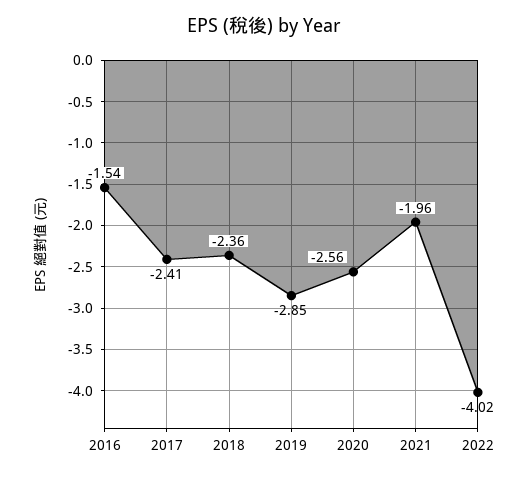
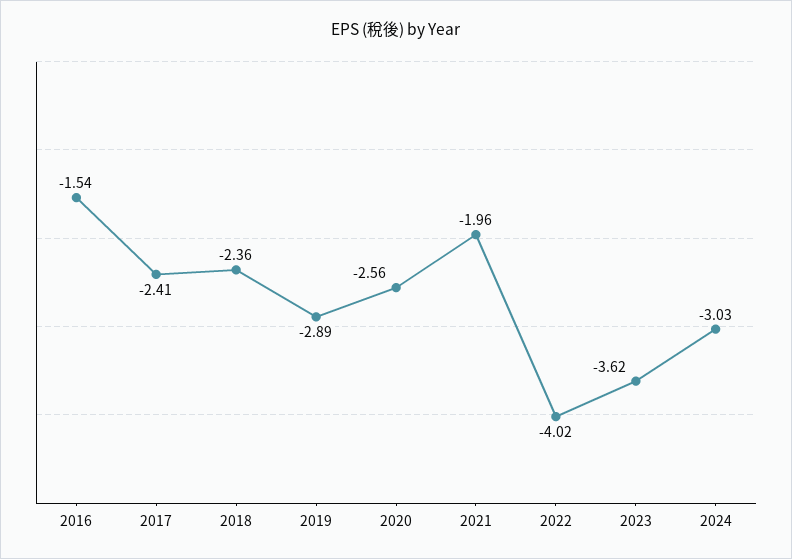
2019: -2.85 -> -2.89
2023: none -> -3.62
2024: none -> -3.03

